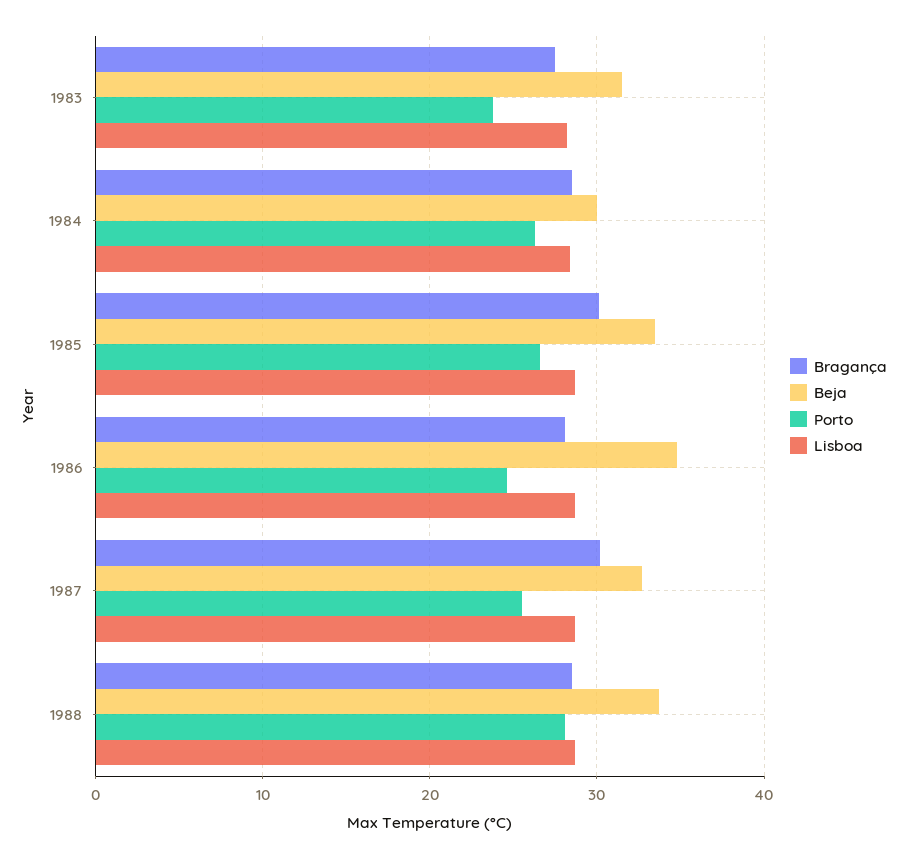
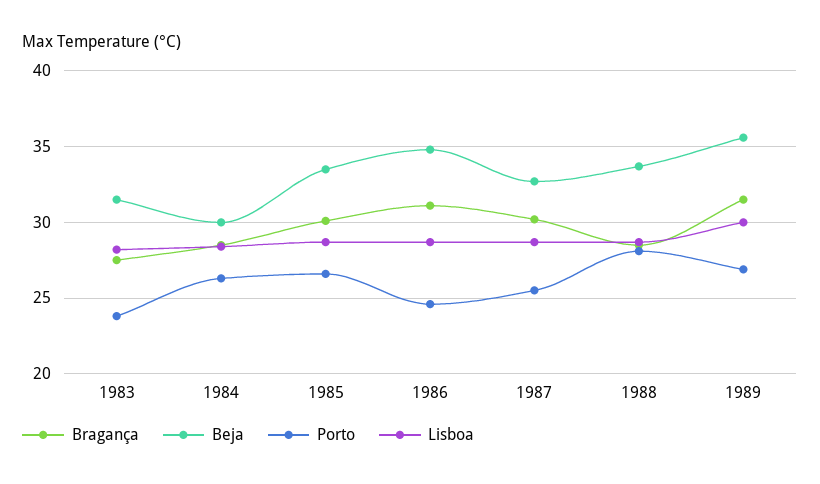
Bragança, 1986: 28 -> 31
Bragança, 1989: none -> 31.5
Beja, 1989: none -> 35.5
Porto, 1989: none -> 27
Lisboa, 1989: none -> 30

